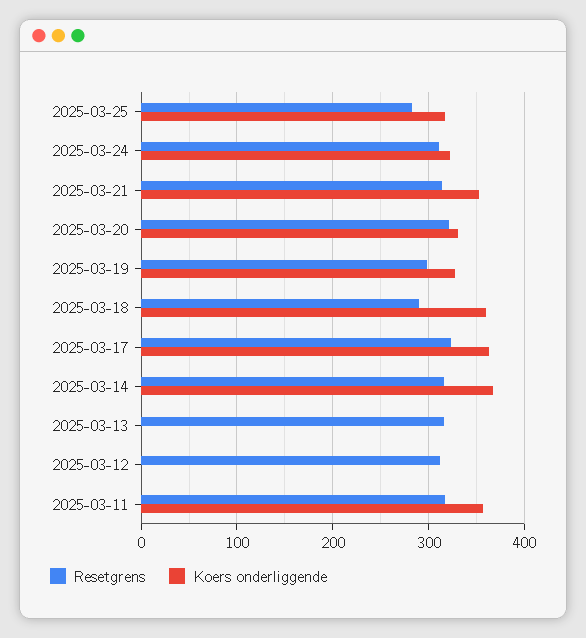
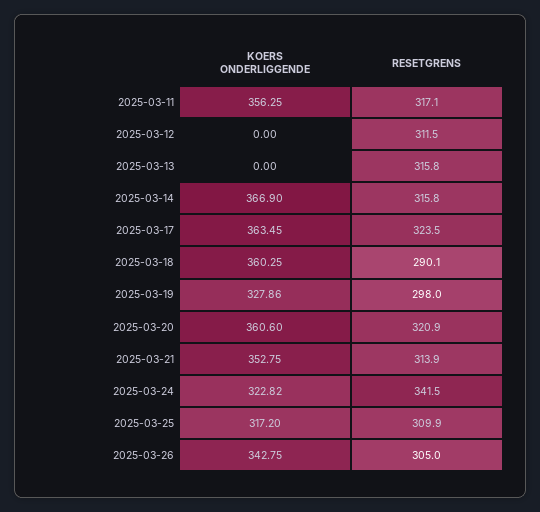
Resetgrens, 2025-03-25: 280 -> 309.9
Resetgrens, 2025-03-24: 310 -> 341.5
Koers onderliggende, 2025-03-20: 330 -> 360.6
Koers onderliggende, 2025-03-26: none -> 342.75
Resetgrens, 2025-03-26: none -> 305

